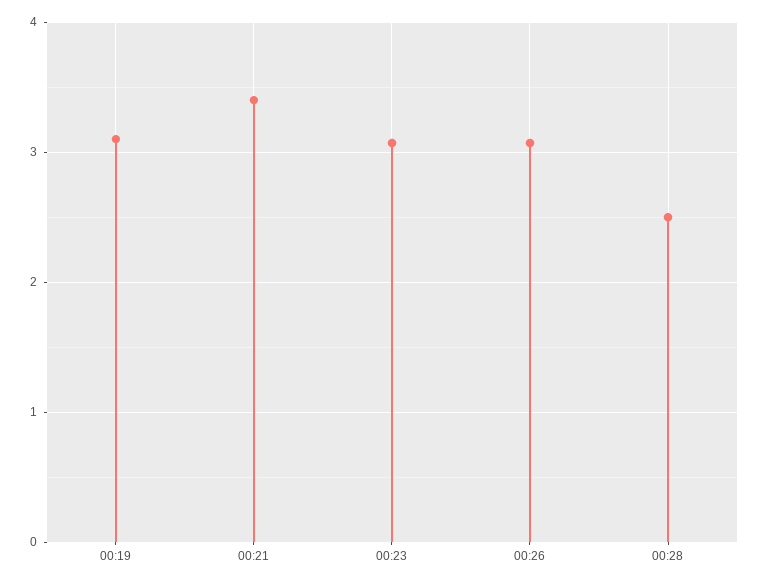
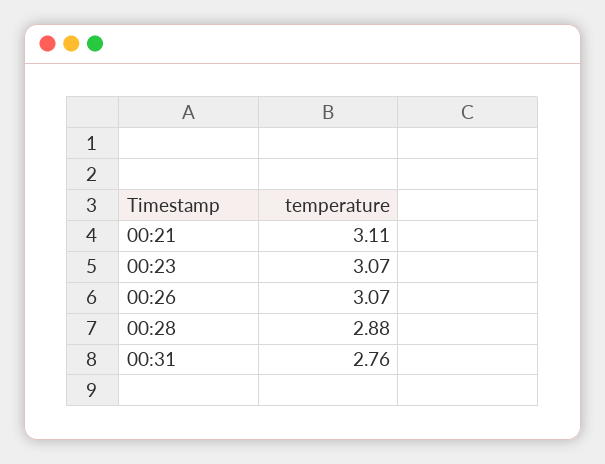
00:19: 3.1 -> none
00:21: 3.4 -> 3.11
00:28: 2.5 -> 2.88
00:31: none -> 2.76

